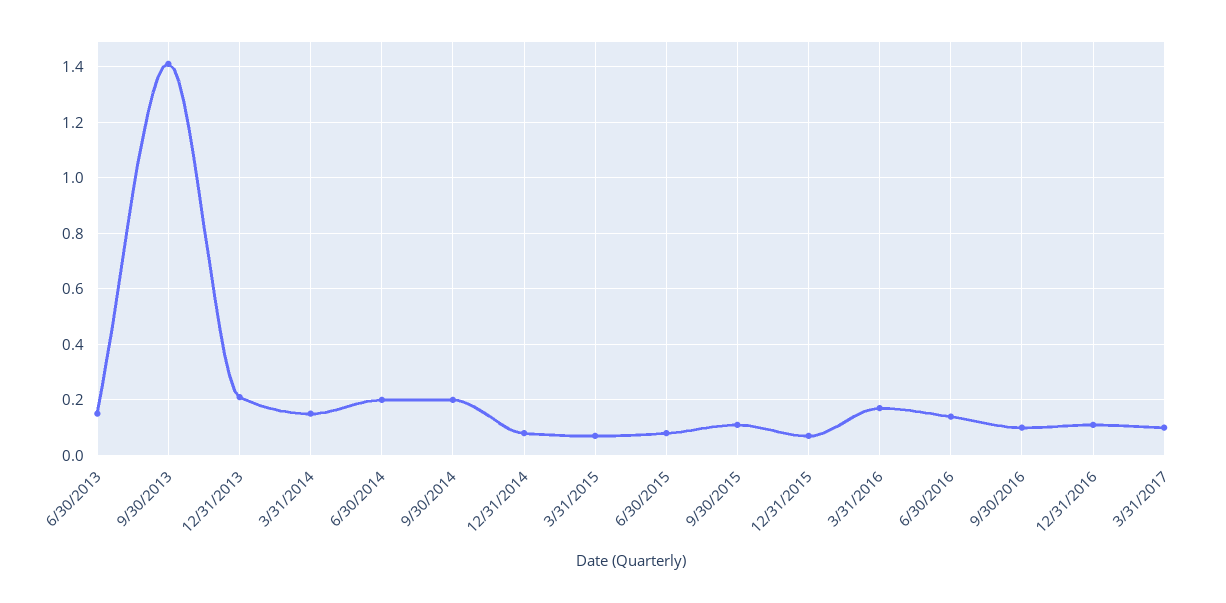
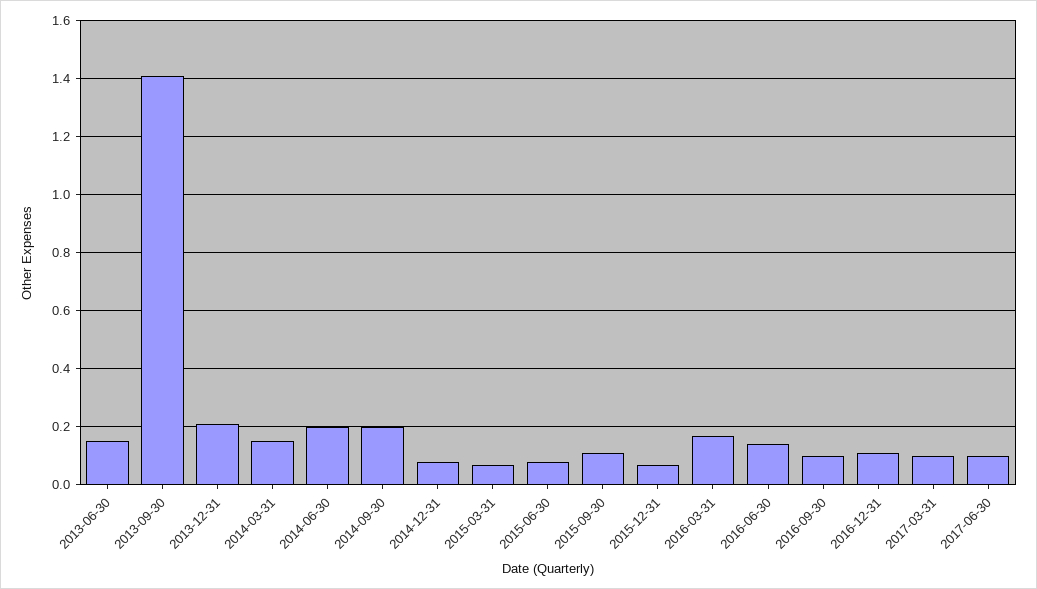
2017-06-30: none -> 0.1

